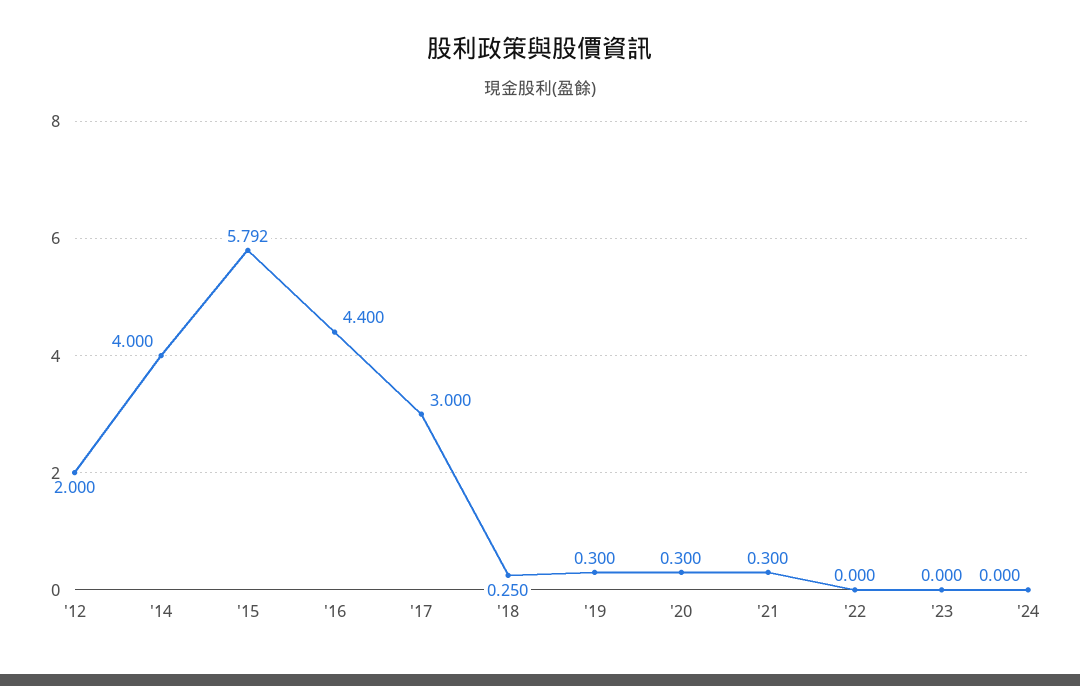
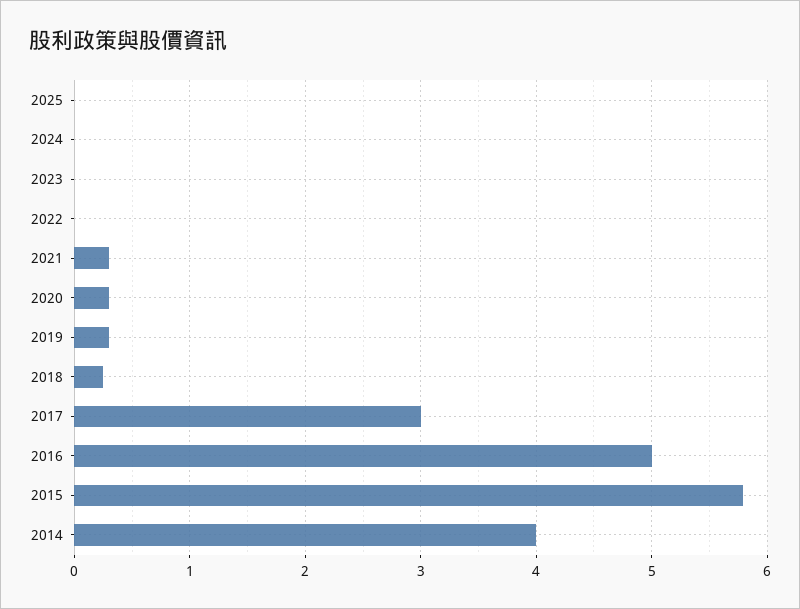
'12: 2 -> none
'16: 4.4 -> 5
2025: none -> 0

